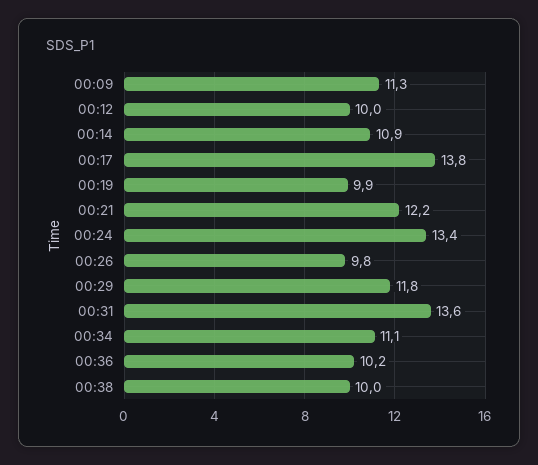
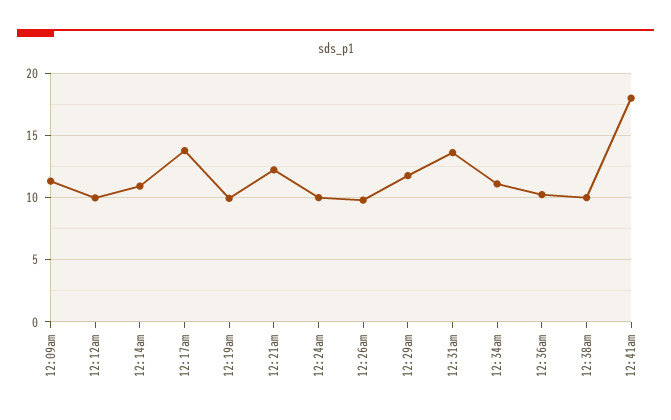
00:24: 13.4 -> 10
12:41am: none -> 18

